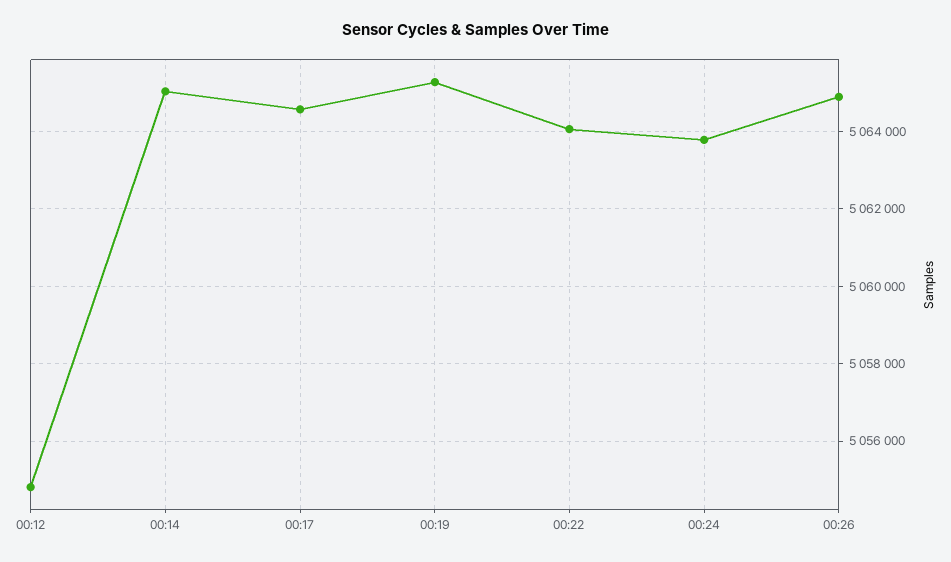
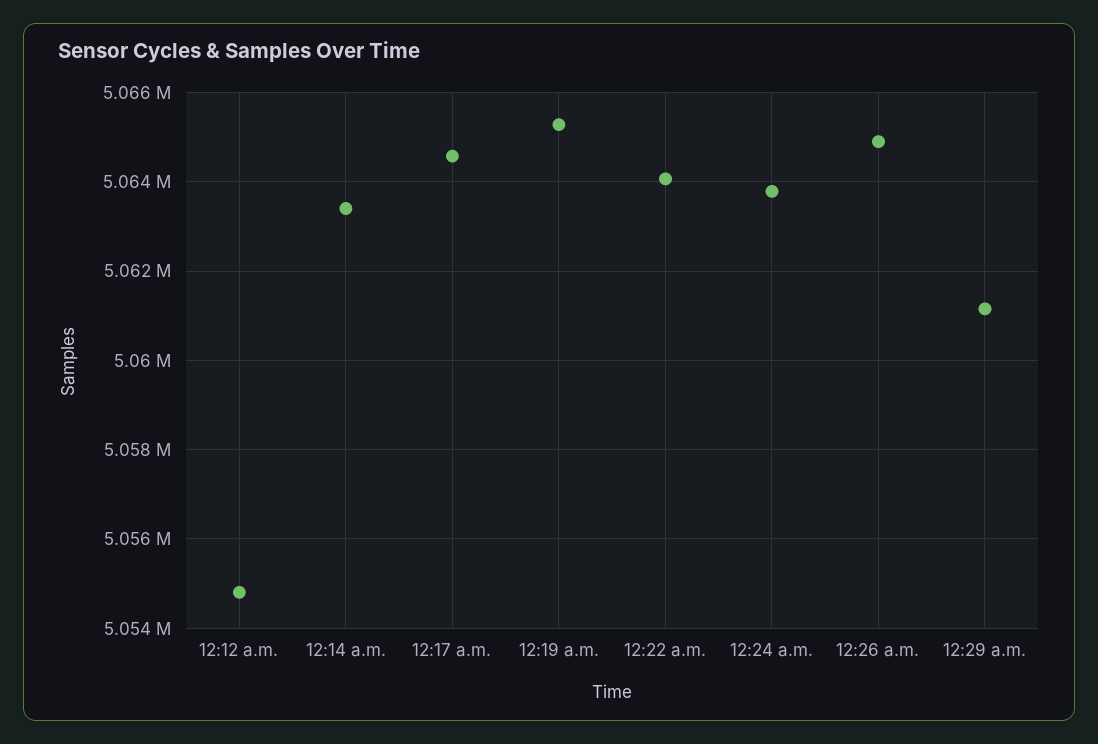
00:14: 5065000 -> 5063400
12:29 a.m.: none -> 5061200

